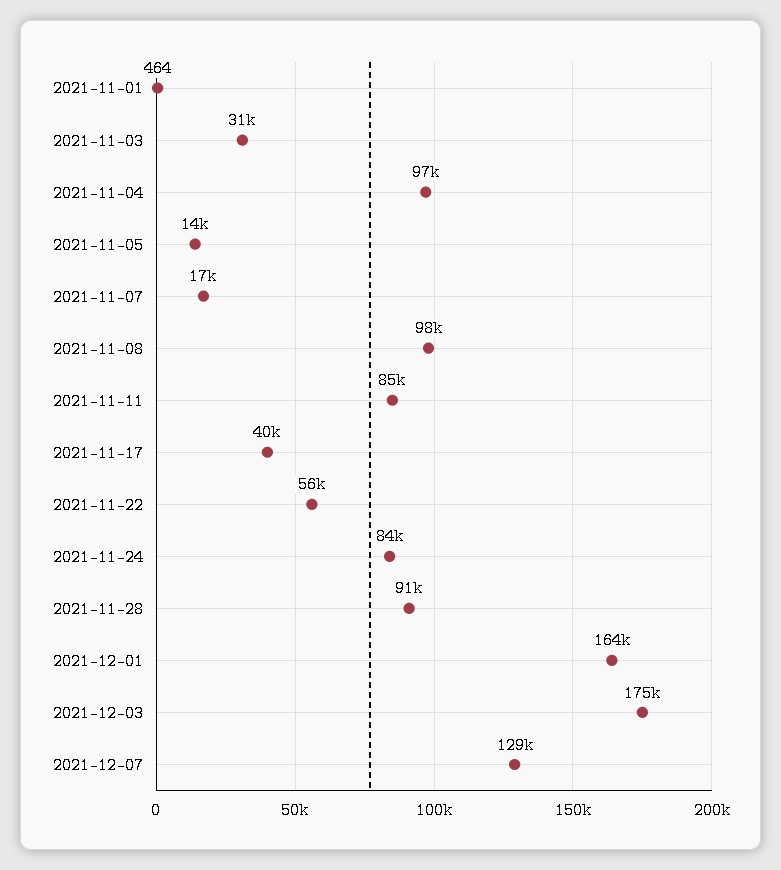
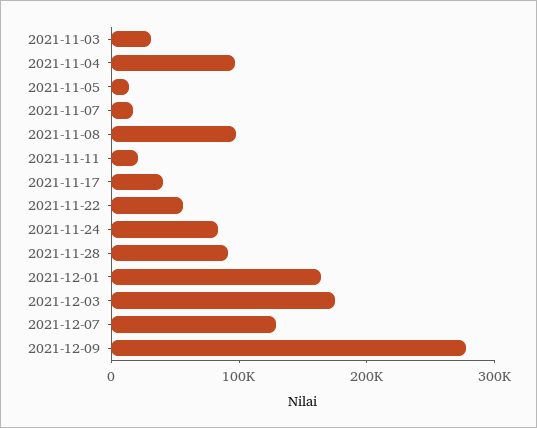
2021-11-01: 464 -> none
2021-11-11: 85000 -> 20000
2021-12-09: none -> 280000

